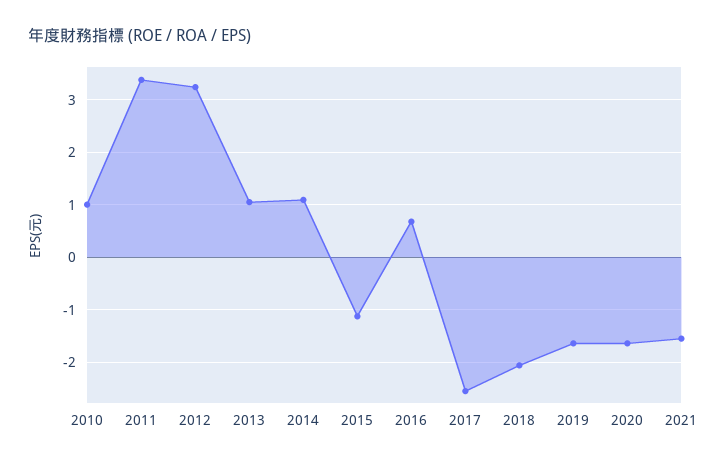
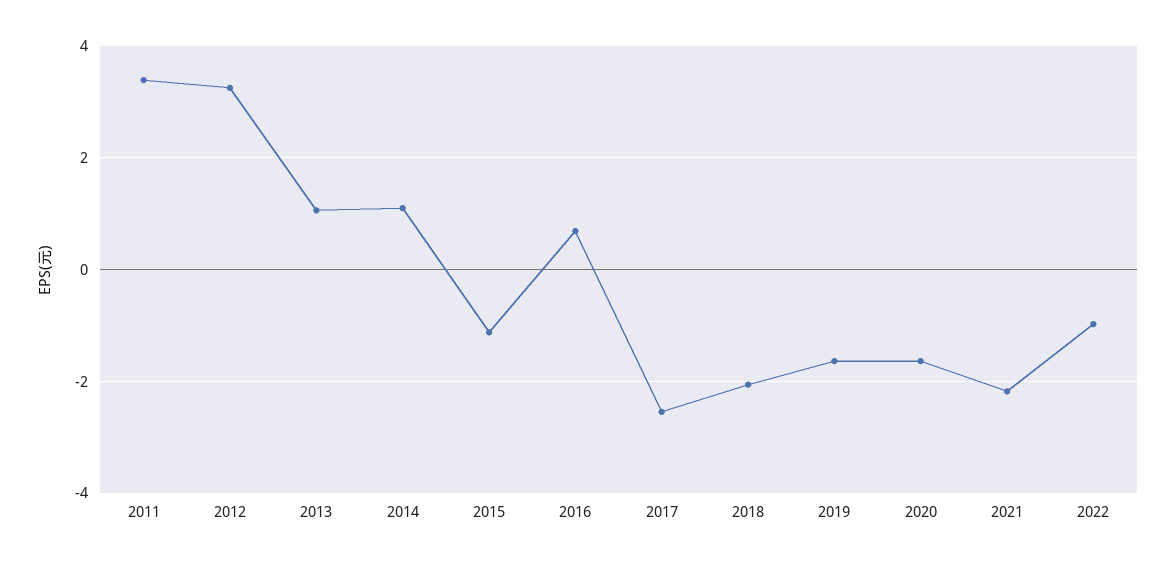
2010: 1 -> none
2021: -1.6 -> -2.2
2022: none -> -1

